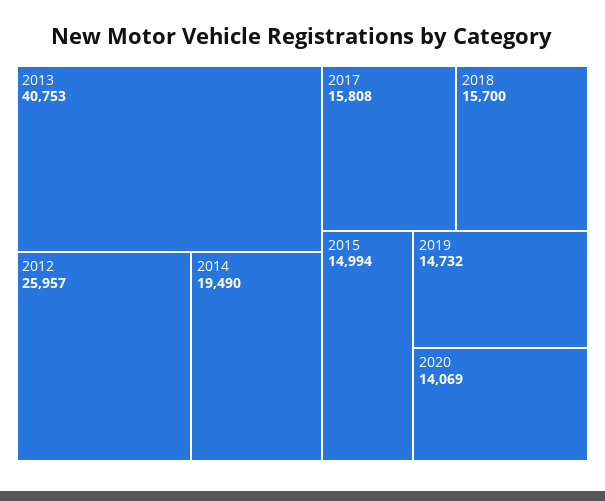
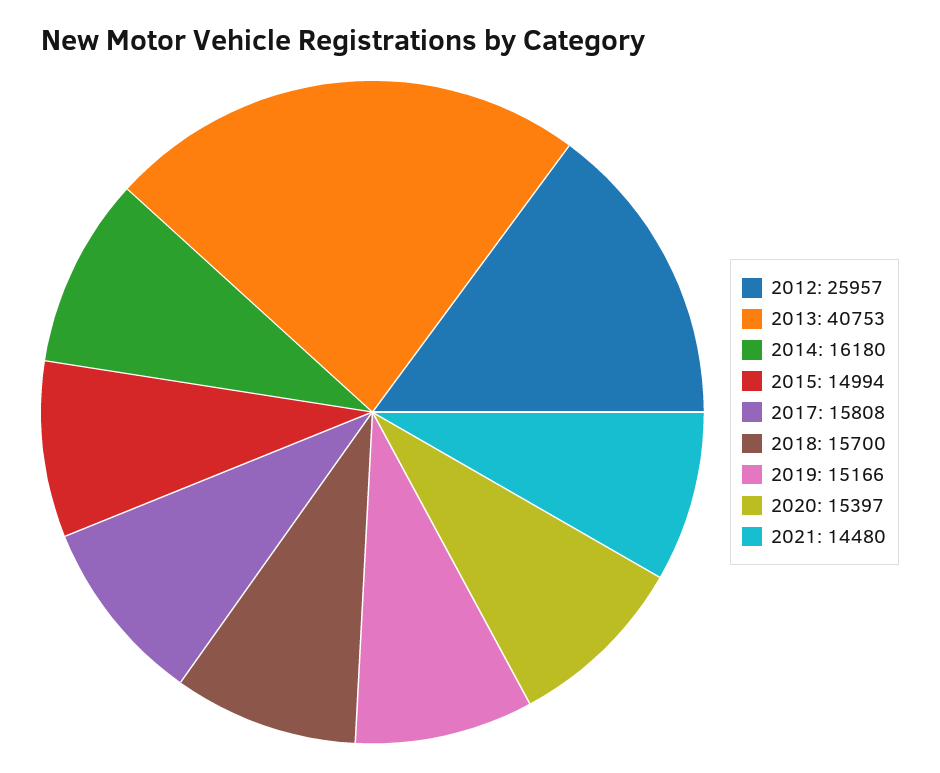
2014: 19490 -> 16180
2019: 14732 -> 15166
2020: 14069 -> 15397
2021: none -> 14480

